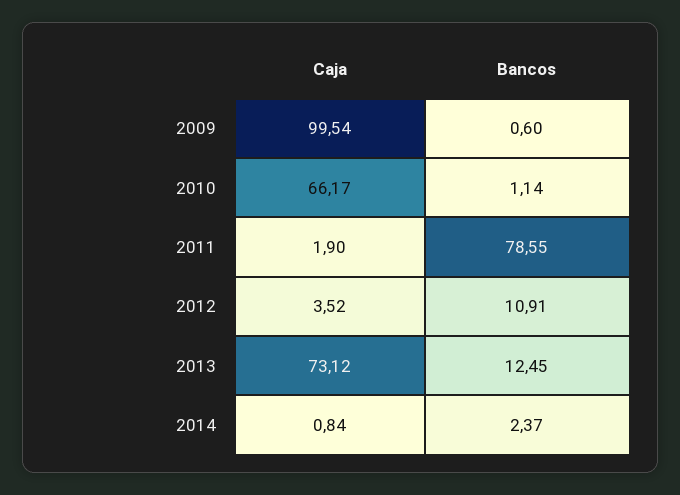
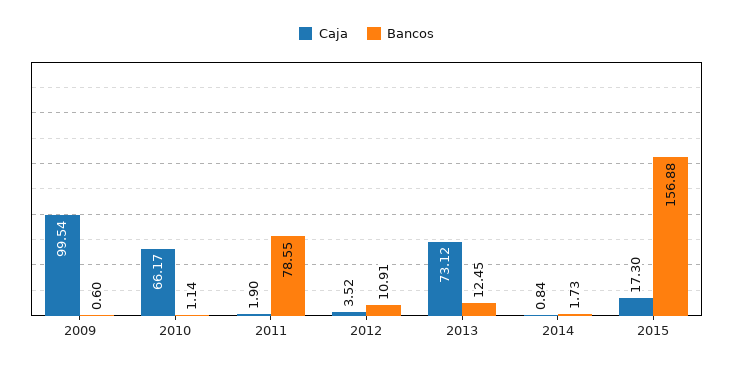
Bancos, 2014: 2.37 -> 1.73
Caja, 2015: none -> 17.3
Bancos, 2015: none -> 156.88

